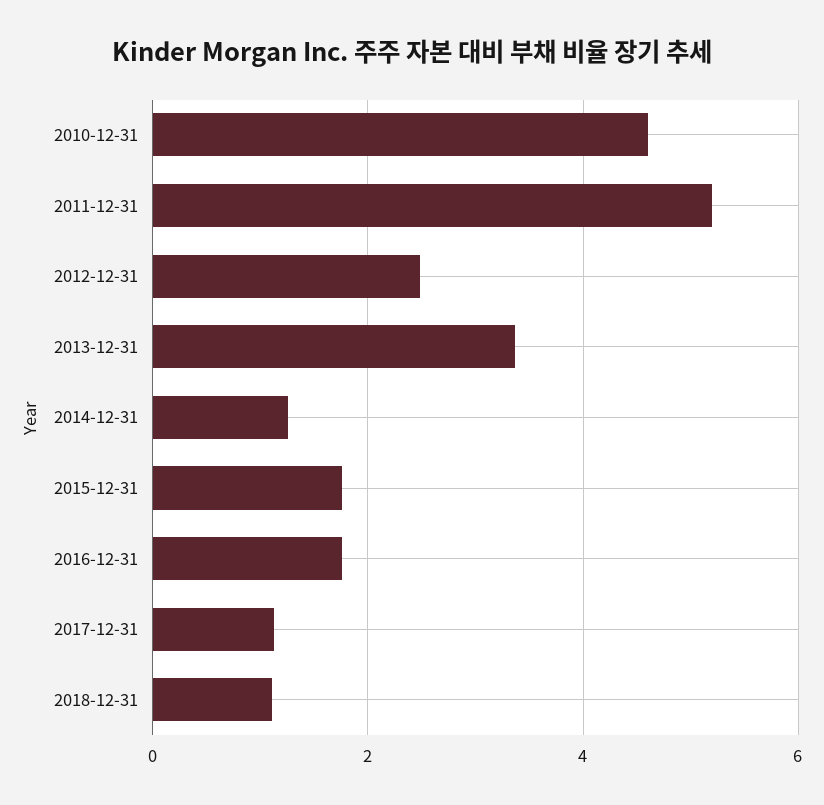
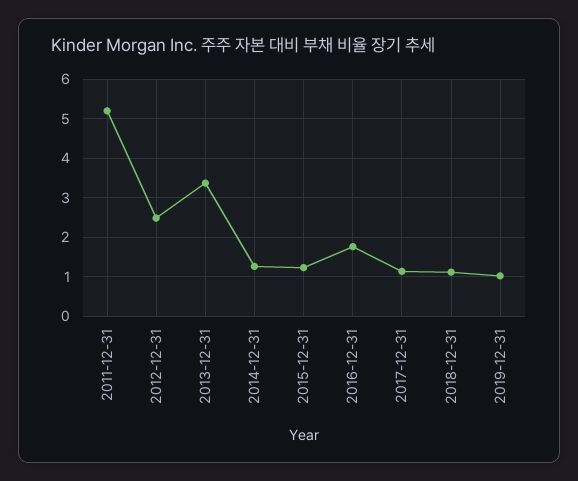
2010-12-31: 4.6 -> none
2015-12-31: 1.8 -> 1.2
2019-12-31: none -> 1

